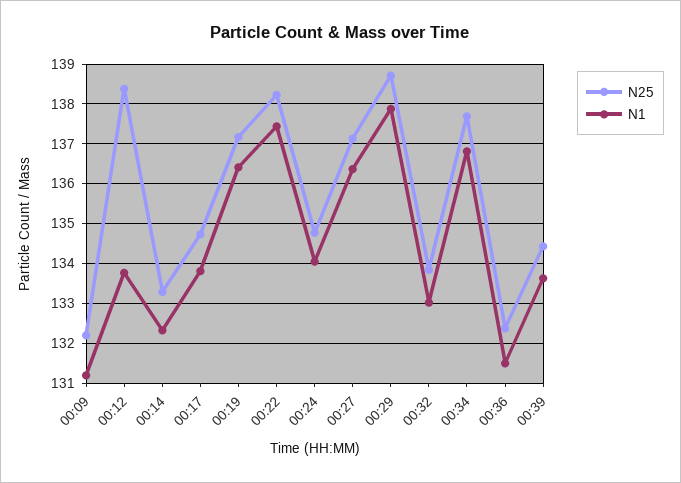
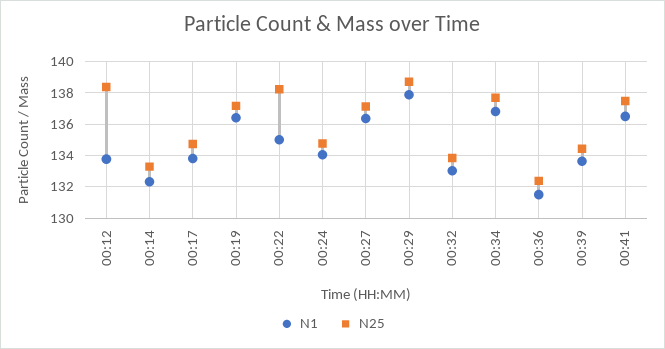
N25, 00:09: 132.2 -> none
N1, 00:09: 131.2 -> none
N1, 00:22: 137.4 -> 135
N1, 00:41: none -> 136.5
N25, 00:41: none -> 137.5

